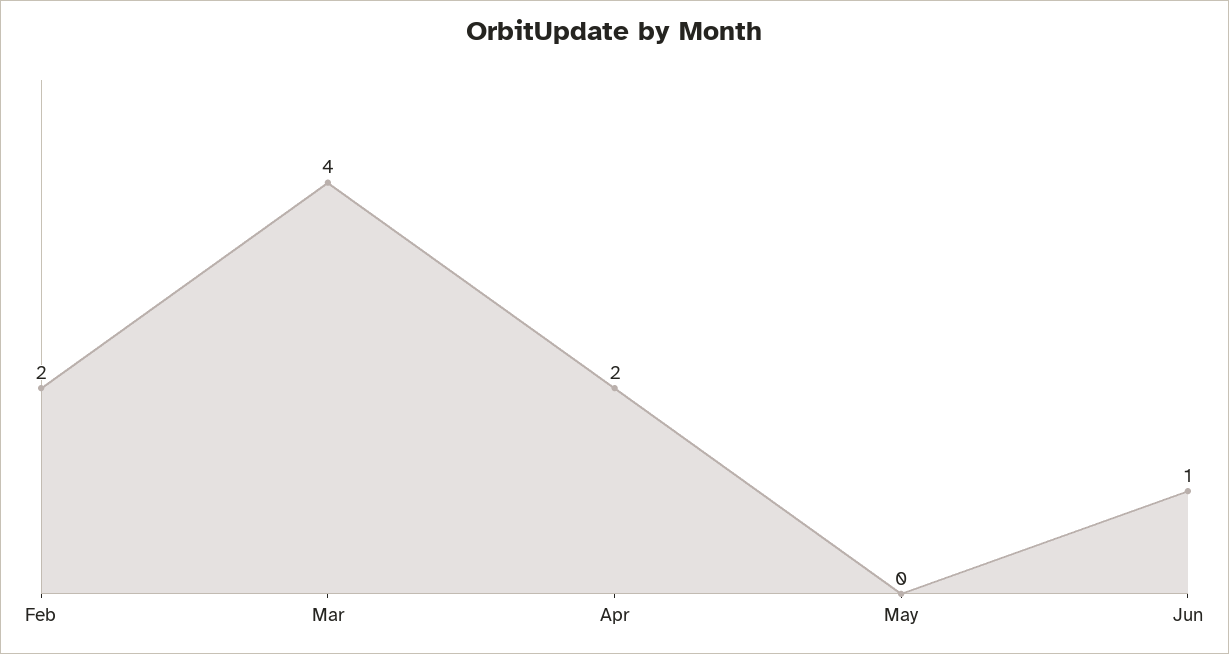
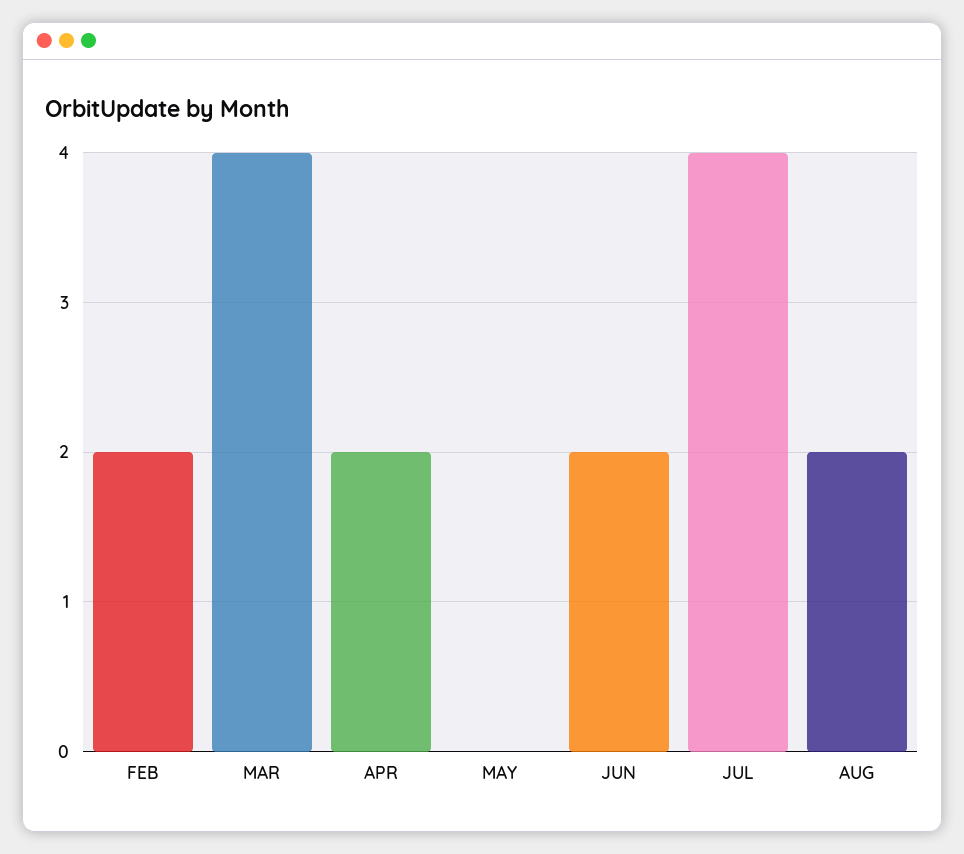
Jun: 1 -> 2
JUL: none -> 4
AUG: none -> 2

